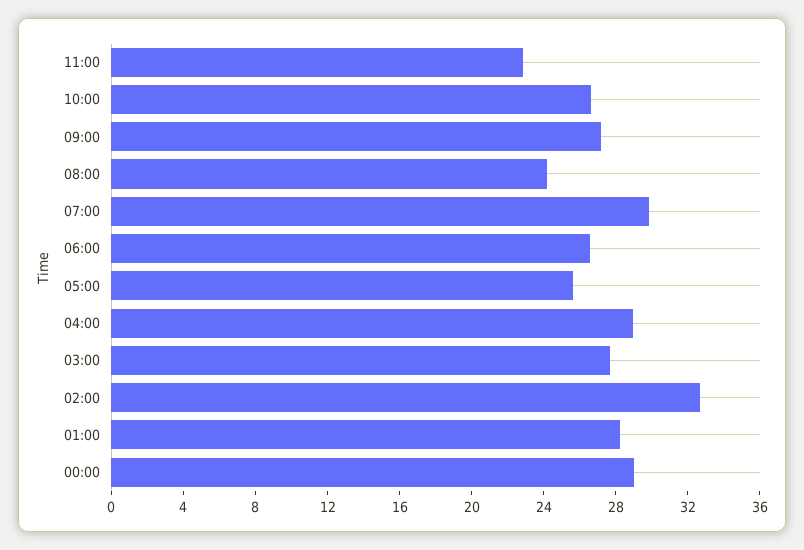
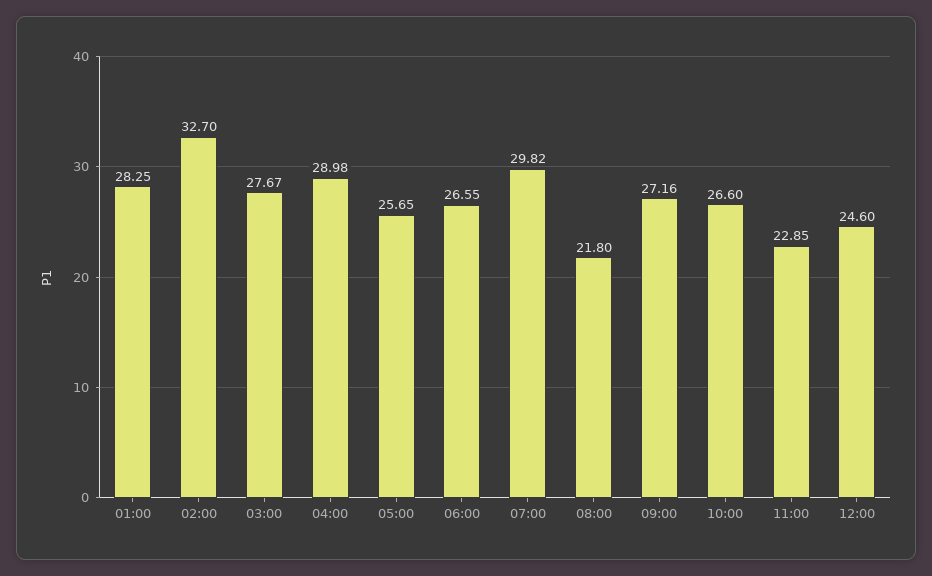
08:00: 24 -> 21.8
00:00: 29 -> none
12:00: none -> 24.6

